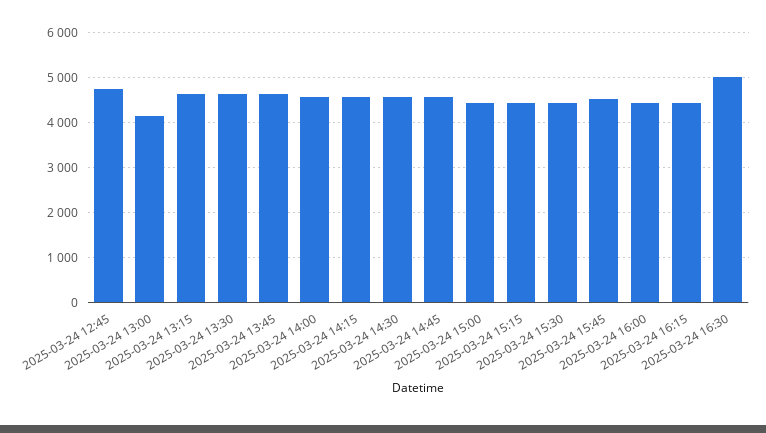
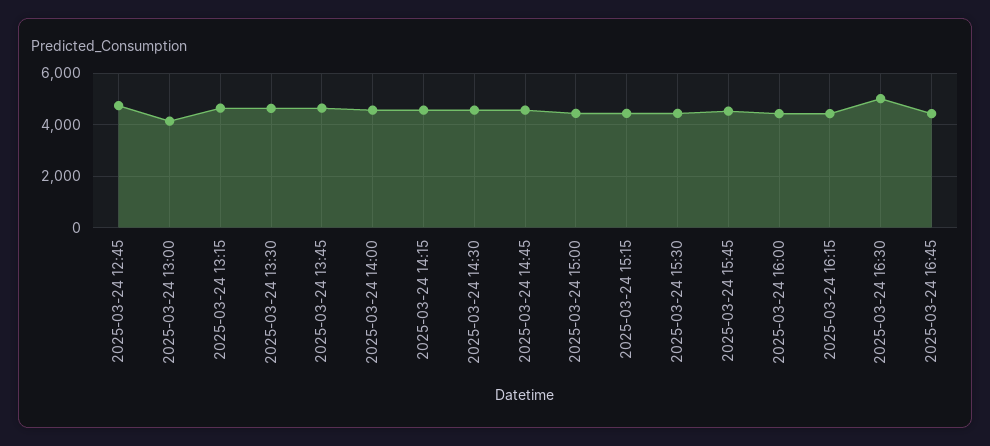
2025-03-24 16:45: none -> 4500

